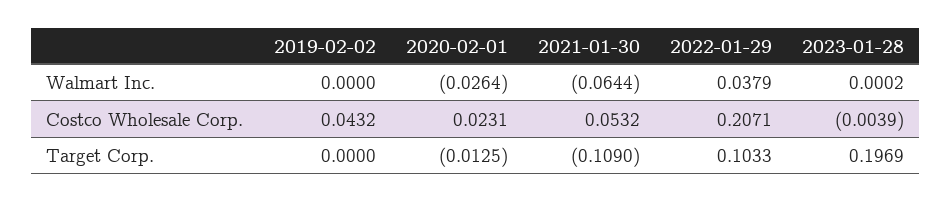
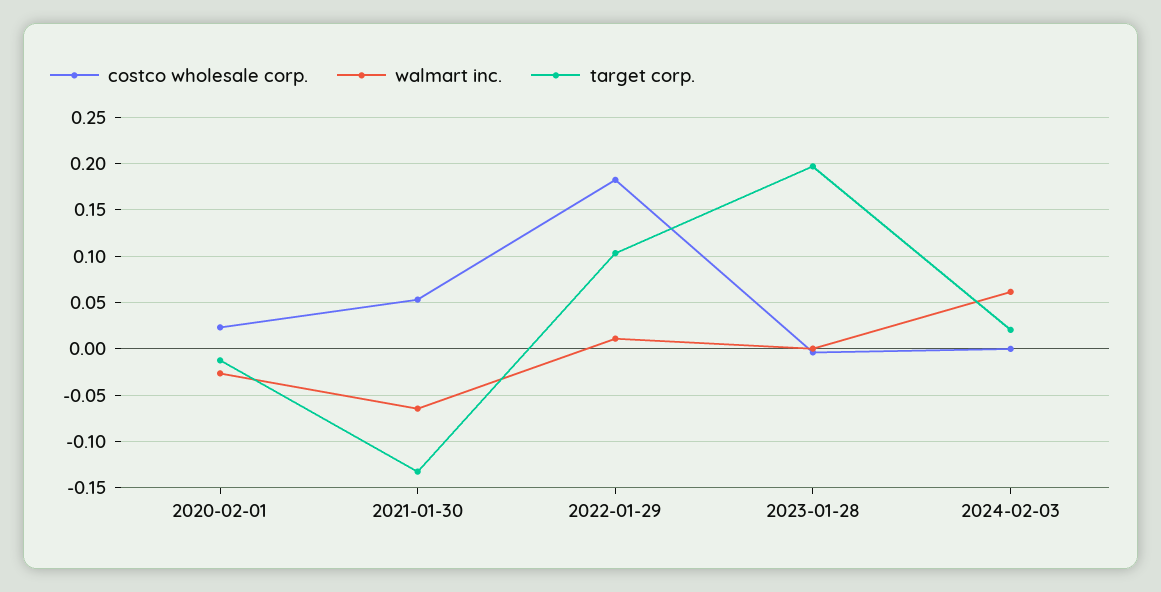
Walmart Inc., 2019-02-02: 0 -> none
Walmart Inc., 2022-01-29: 0.0379 -> 0.01
Costco Wholesale Corp., 2019-02-02: 0.0432 -> none
Costco Wholesale Corp., 2022-01-29: 0.2071 -> 0.18
Target Corp., 2019-02-02: 0 -> none
Target Corp., 2021-01-30: -0.109 -> -0.13
Costco Wholesale Corp., 2024-02-03: none -> 0
Walmart Inc., 2024-02-03: none -> 0.06
Target Corp., 2024-02-03: none -> 0.02

